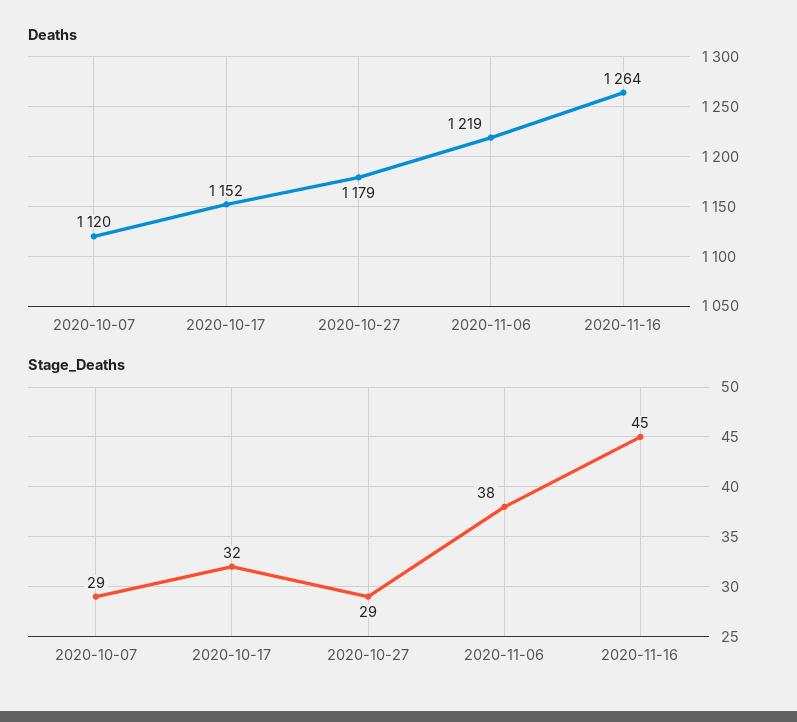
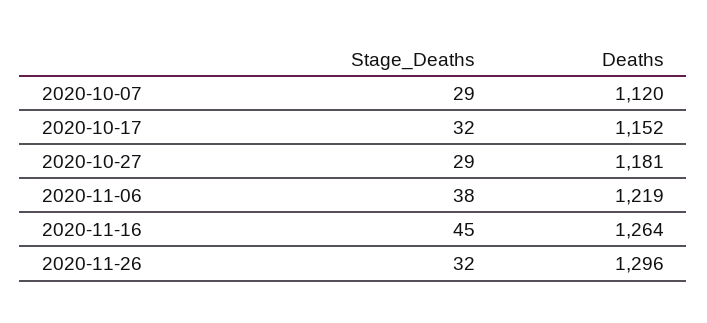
Deaths, 2020-10-27: 1179 -> 1181
Stage_Deaths, 2020-11-26: none -> 32
Deaths, 2020-11-26: none -> 1296

